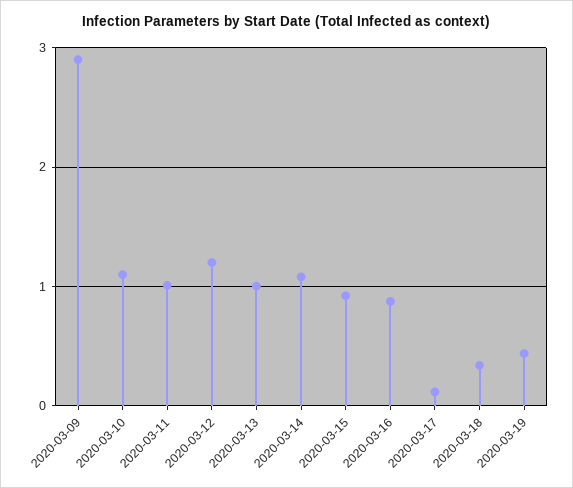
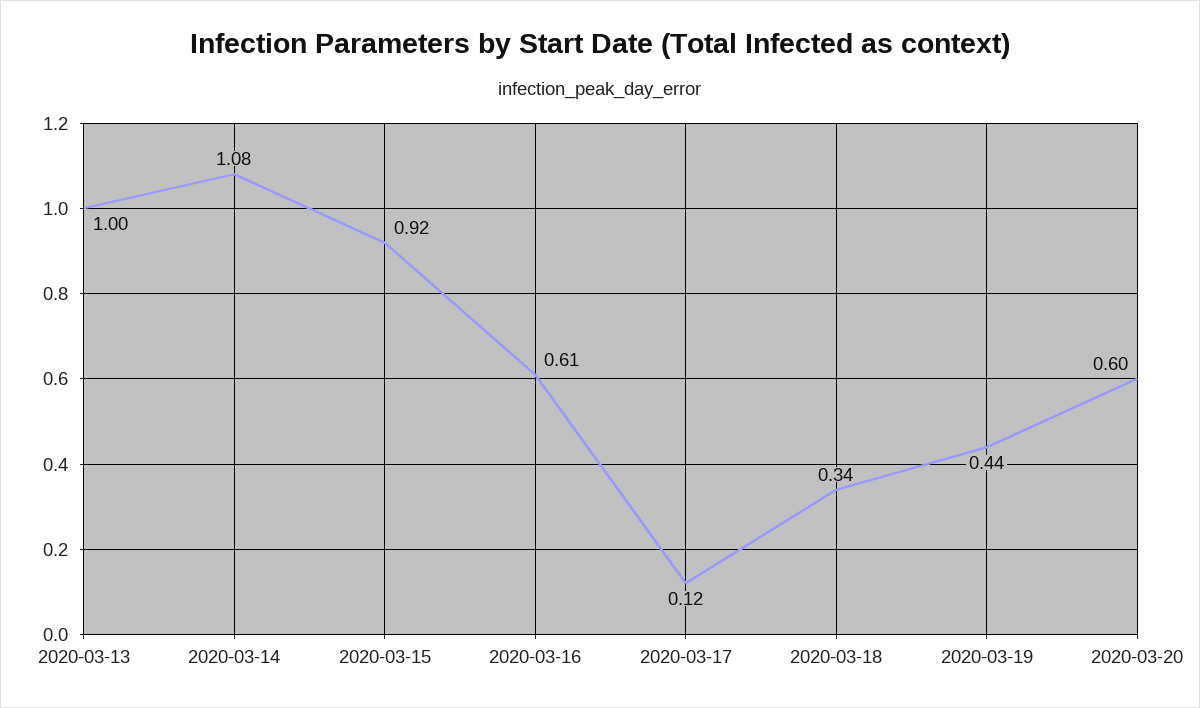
2020-03-09: 2.9 -> none
2020-03-10: 1.1 -> none
2020-03-11: 1 -> none
2020-03-12: 1.2 -> none
2020-03-16: 0.9 -> 0.61
2020-03-20: none -> 0.6

